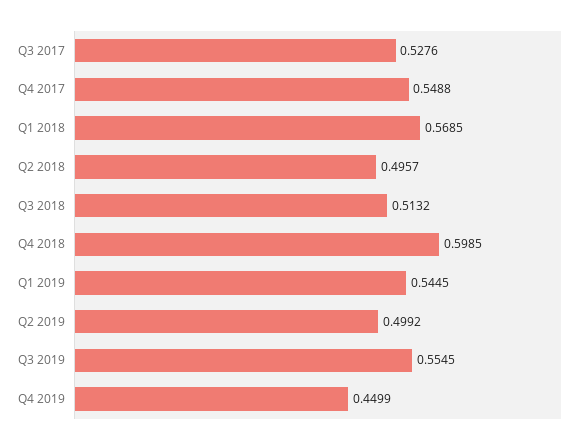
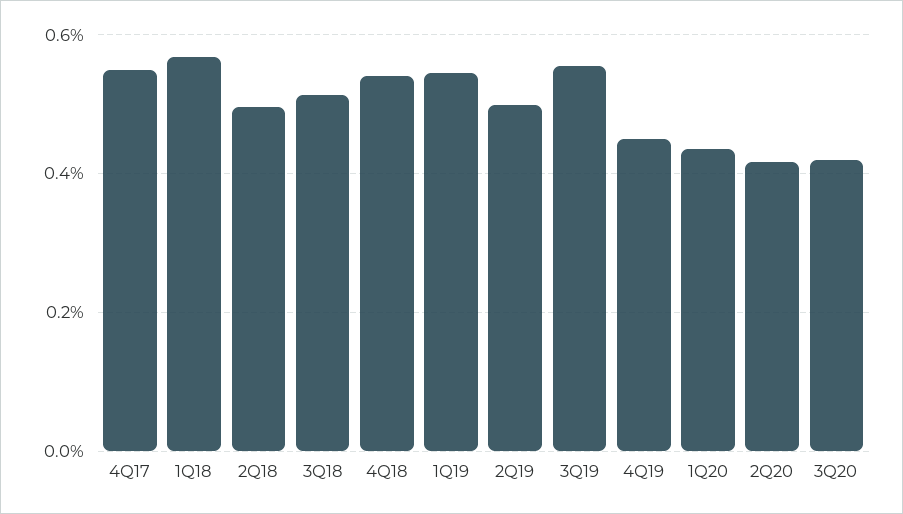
Q3 2017: 0.5276 -> none
Q4 2018: 0.5985 -> 0.54
1Q20: none -> 0.44
2Q20: none -> 0.42
3Q20: none -> 0.42

